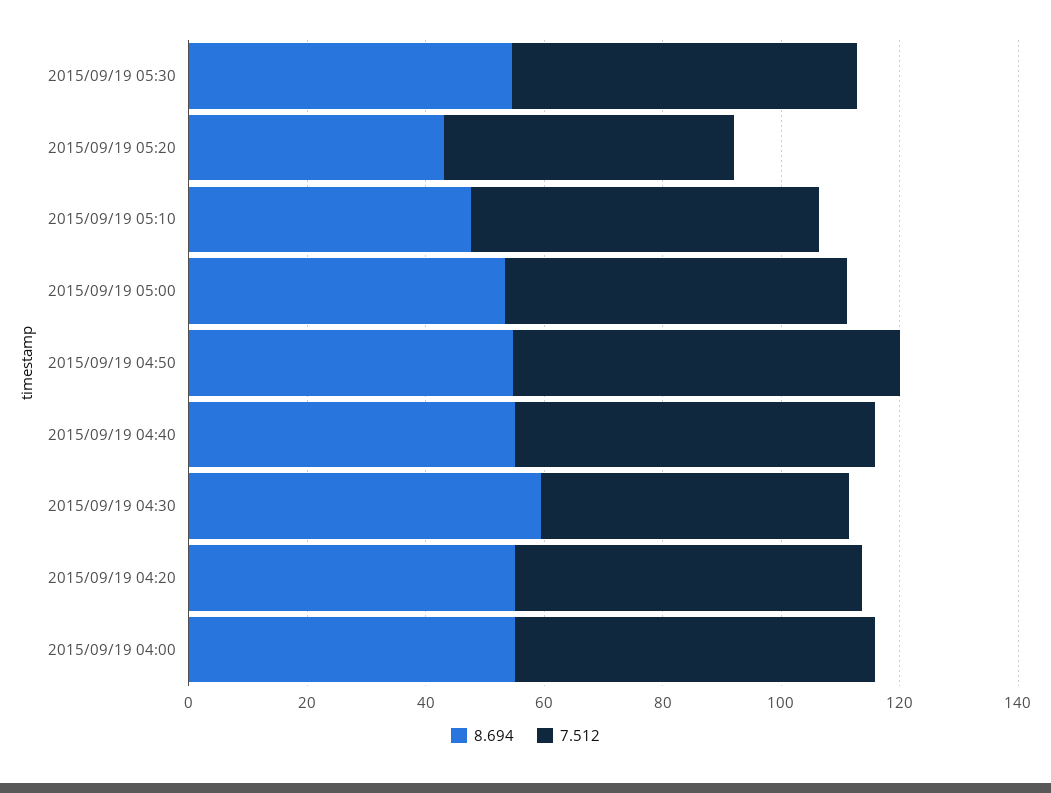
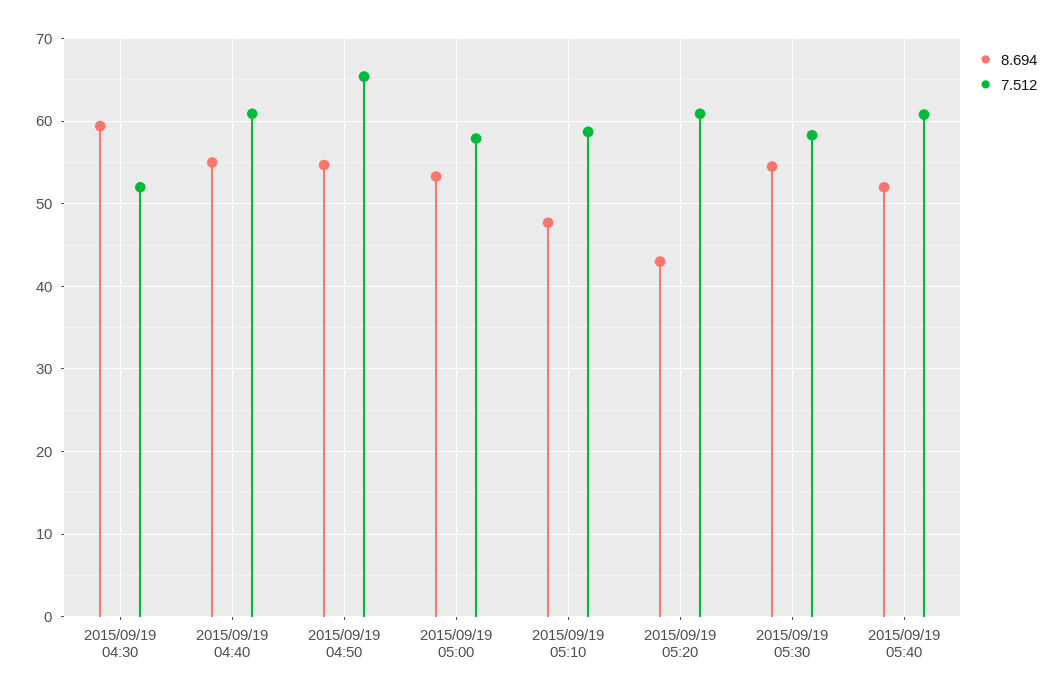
7.512, 2015/09/19 05:20: 50 -> 61
8.694, 2015/09/19 04:20: 55 -> none
7.512, 2015/09/19 04:20: 60 -> none
8.694, 2015/09/19 04:00: 55 -> none
7.512, 2015/09/19 04:00: 60 -> none
8.694, 2015/09/19 05:40: none -> 52
7.512, 2015/09/19 05:40: none -> 61

